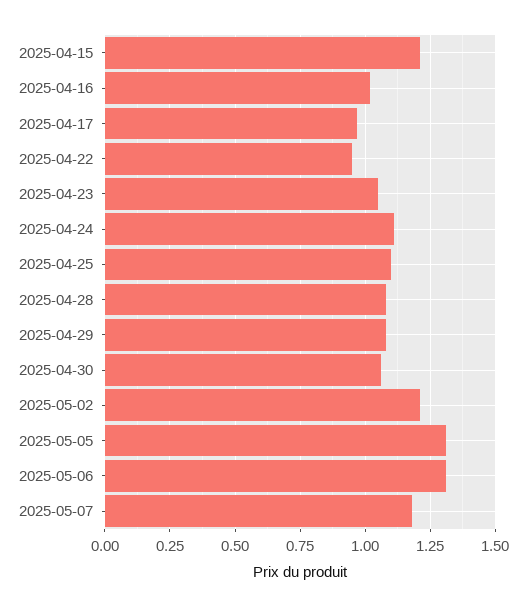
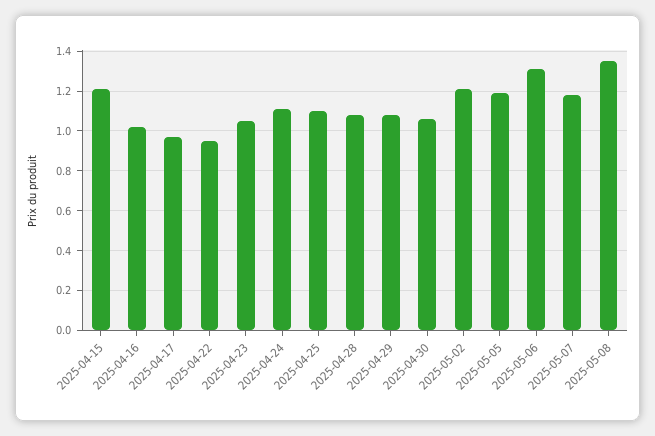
2025-05-05: 1.3 -> 1.2
2025-05-08: none -> 1.35

